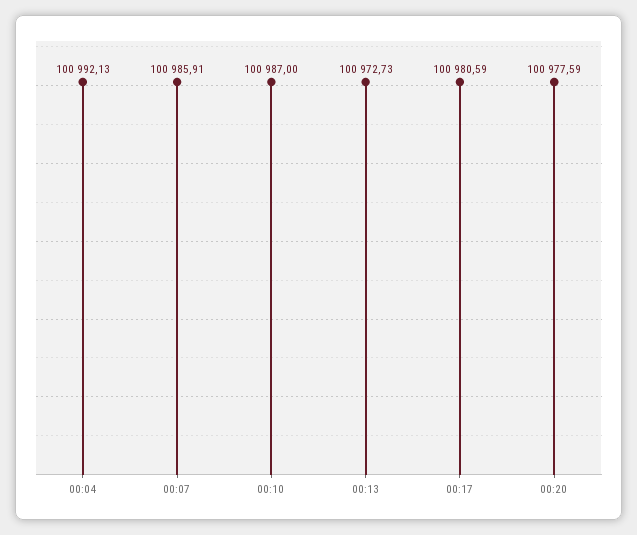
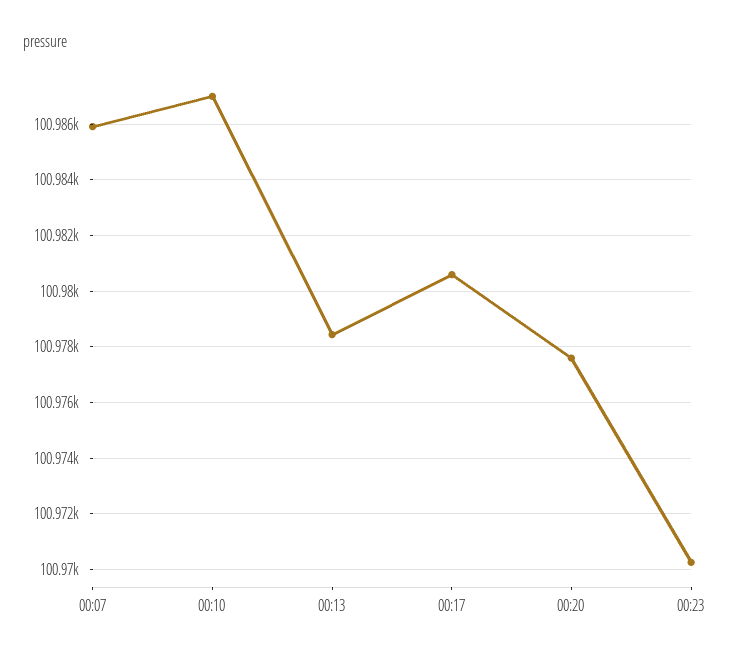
00:04: 100992.13 -> none
00:13: 100972.73 -> 100978.5
00:23: none -> 100970.25

